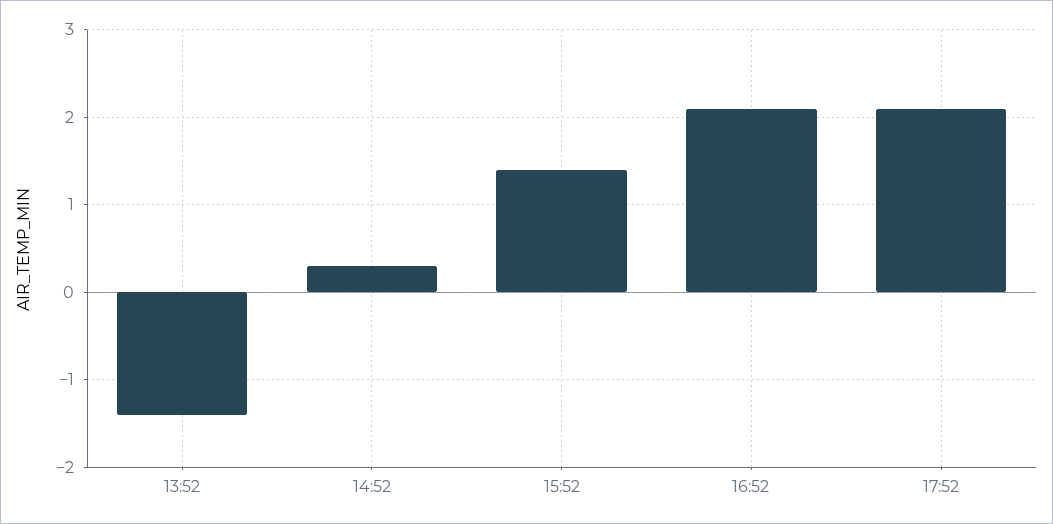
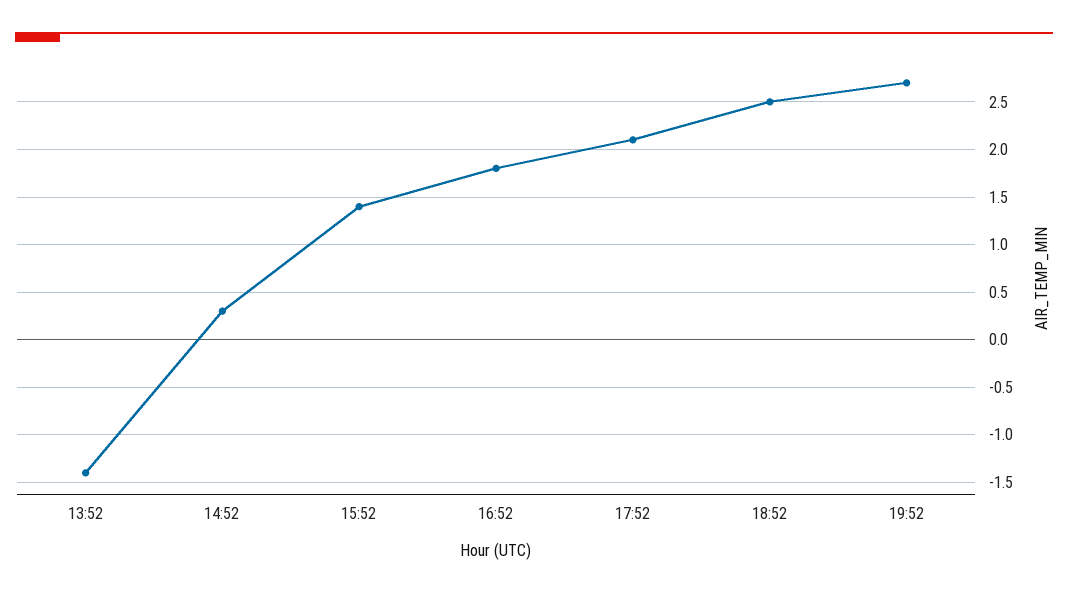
16:52: 2.1 -> 1.8
18:52: none -> 2.5
19:52: none -> 2.7

